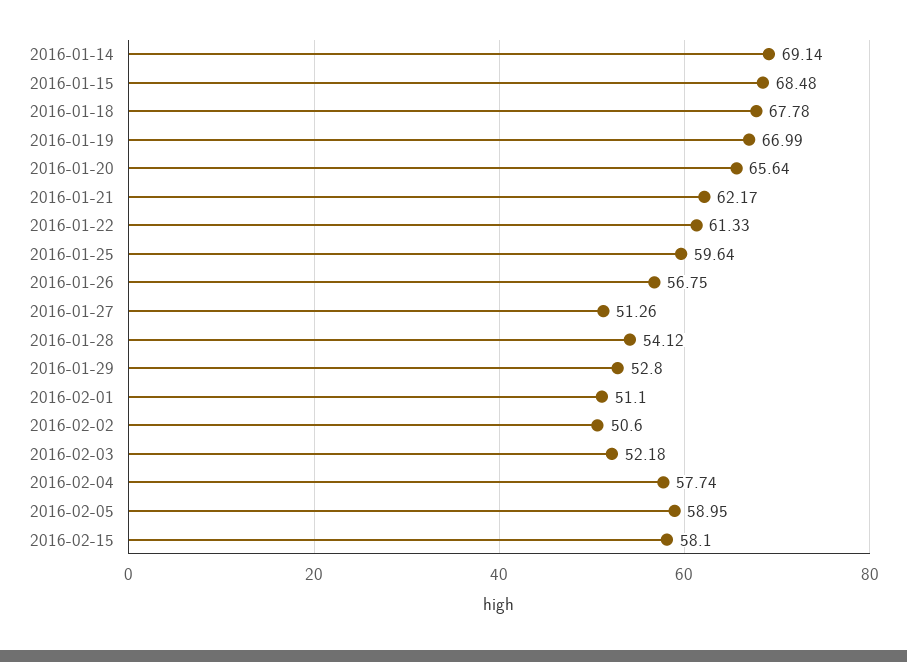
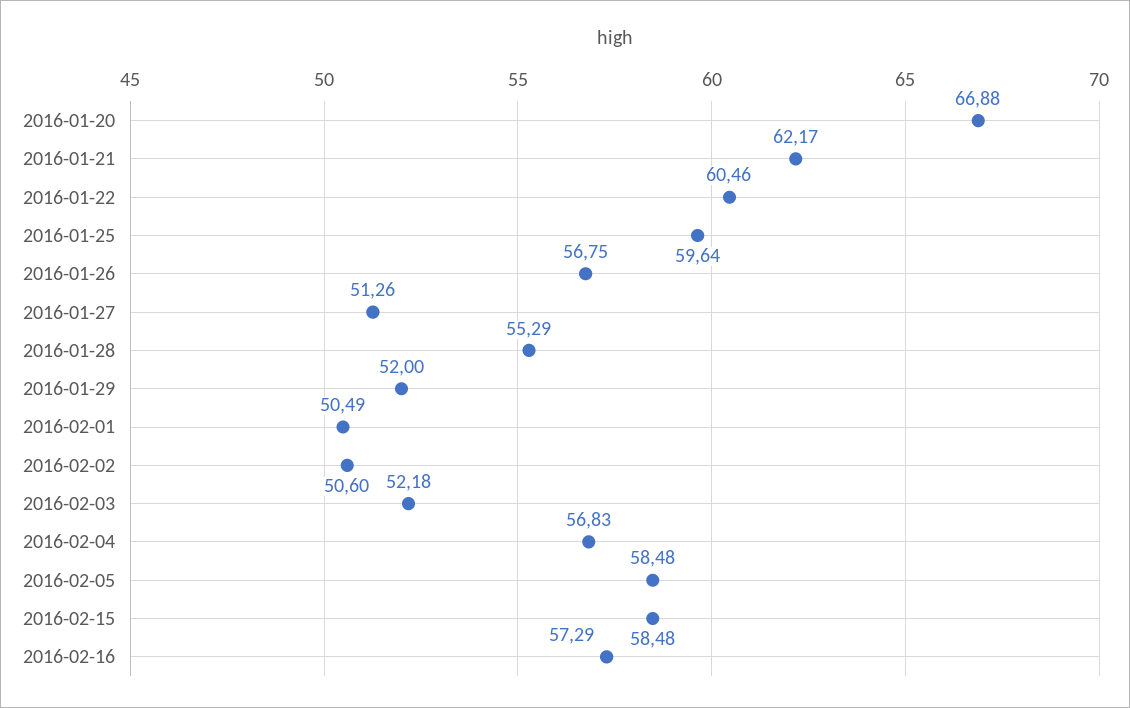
2016-01-14: 69.14 -> none
2016-01-15: 68.48 -> none
2016-01-18: 67.78 -> none
2016-01-19: 66.99 -> none
2016-01-20: 65.64 -> 66.88
2016-01-22: 61.33 -> 60.46
2016-01-28: 54.12 -> 55.29
2016-01-29: 52.8 -> 52
2016-02-01: 51.1 -> 50.49
2016-02-04: 57.74 -> 56.83
2016-02-05: 58.95 -> 58.48
2016-02-15: 58.1 -> 58.48
2016-02-16: none -> 57.29

